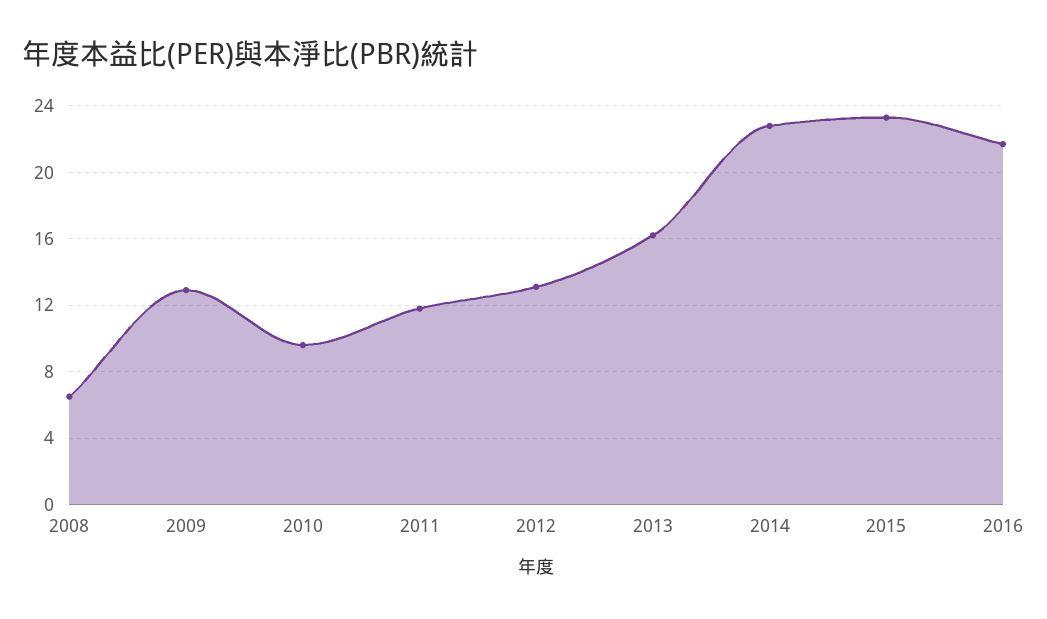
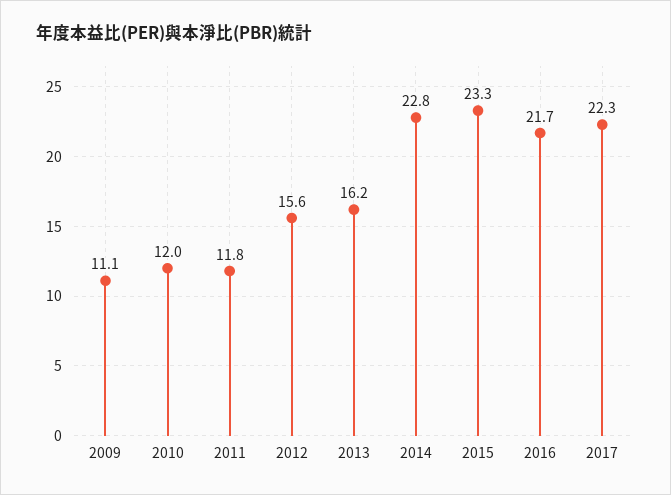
2008: 6.5 -> none
2009: 13 -> 11.1
2010: 9.5 -> 12
2012: 13 -> 15.6
2017: none -> 22.3

